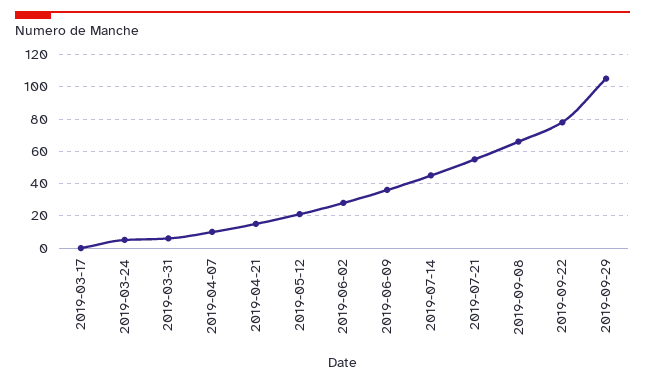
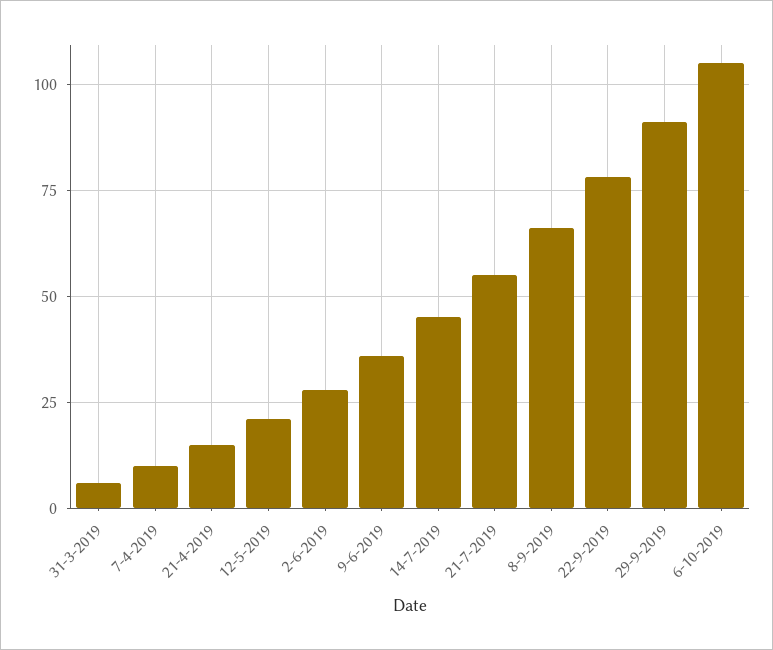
2019-03-17: 0 -> none
2019-03-24: 5 -> none
2019-09-29: 105 -> 90
6-10-2019: none -> 105

